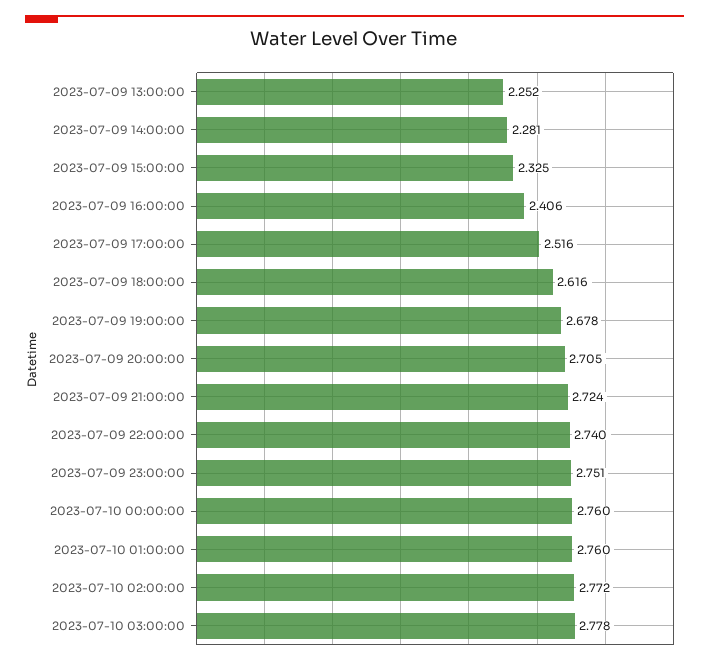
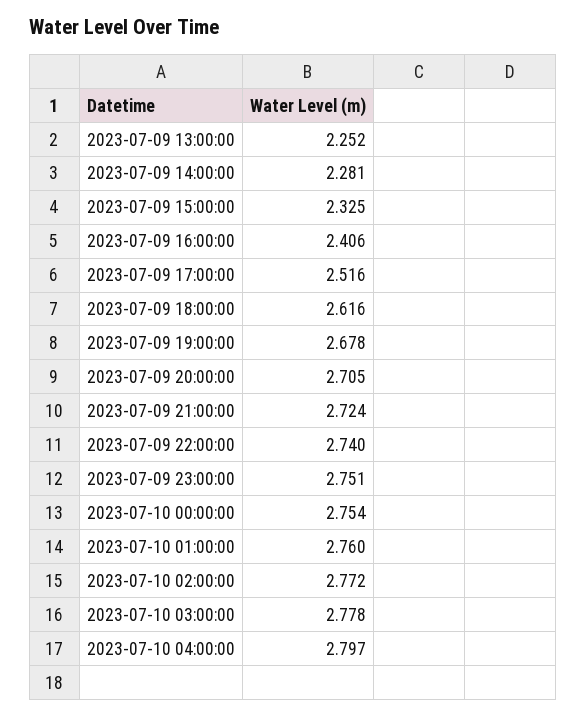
2023-07-10 00:00:00: 2.76 -> 2.754
2023-07-10 04:00:00: none -> 2.797

